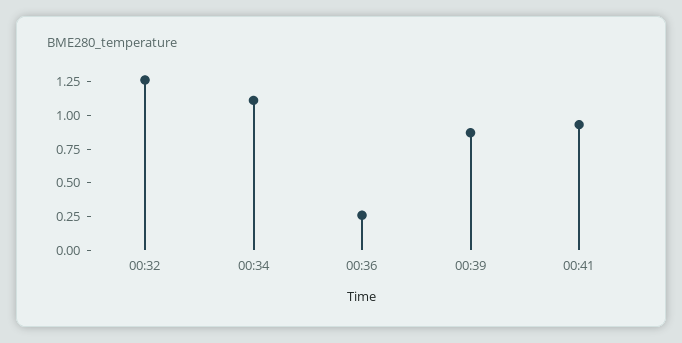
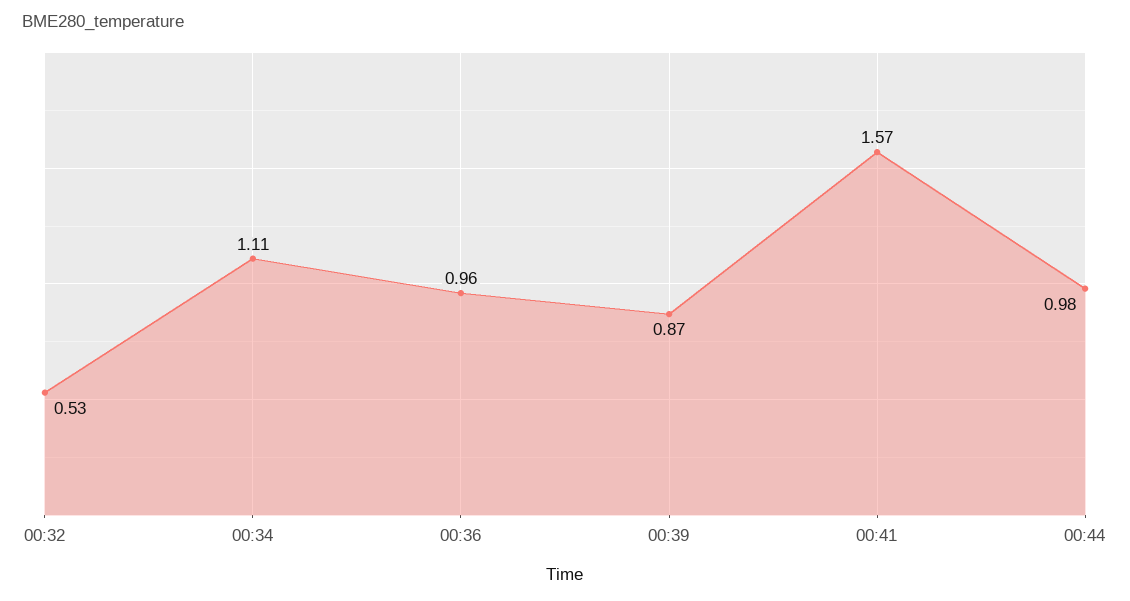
00:32: 1.25 -> 0.53
00:36: 0.25 -> 0.96
00:41: 1 -> 1.57
00:44: none -> 0.98

